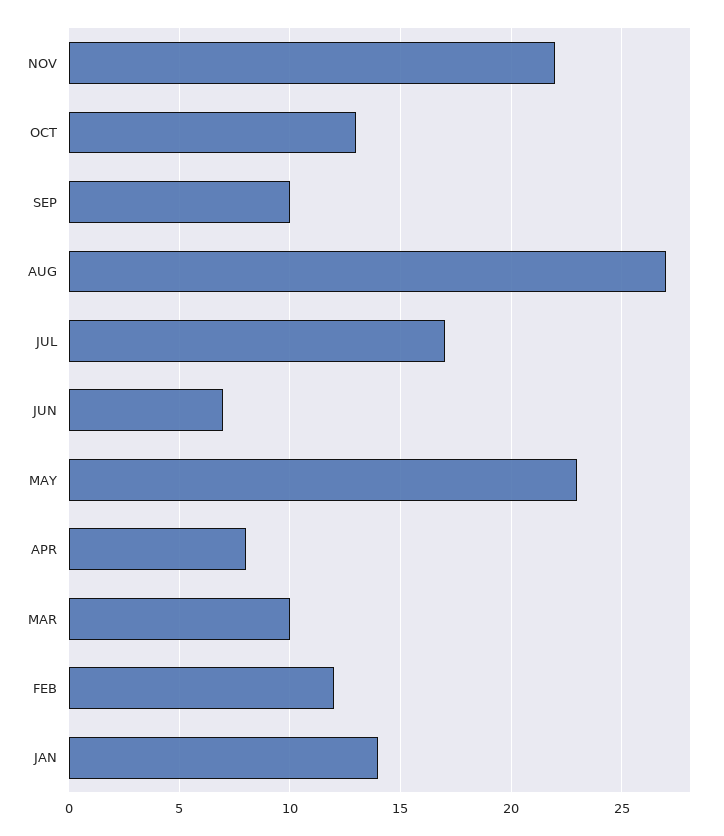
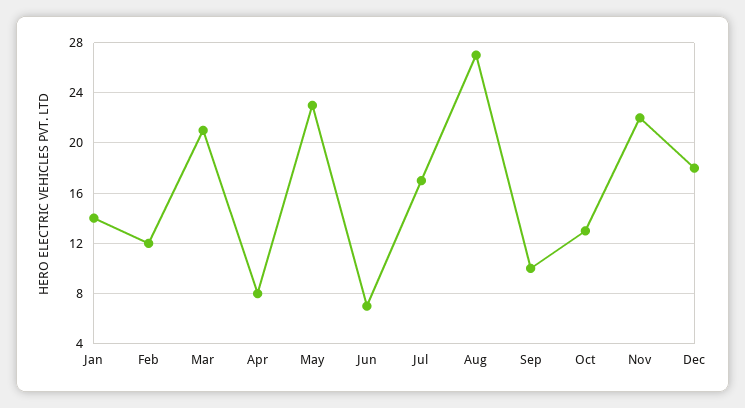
MAR: 10 -> 21
Dec: none -> 18

